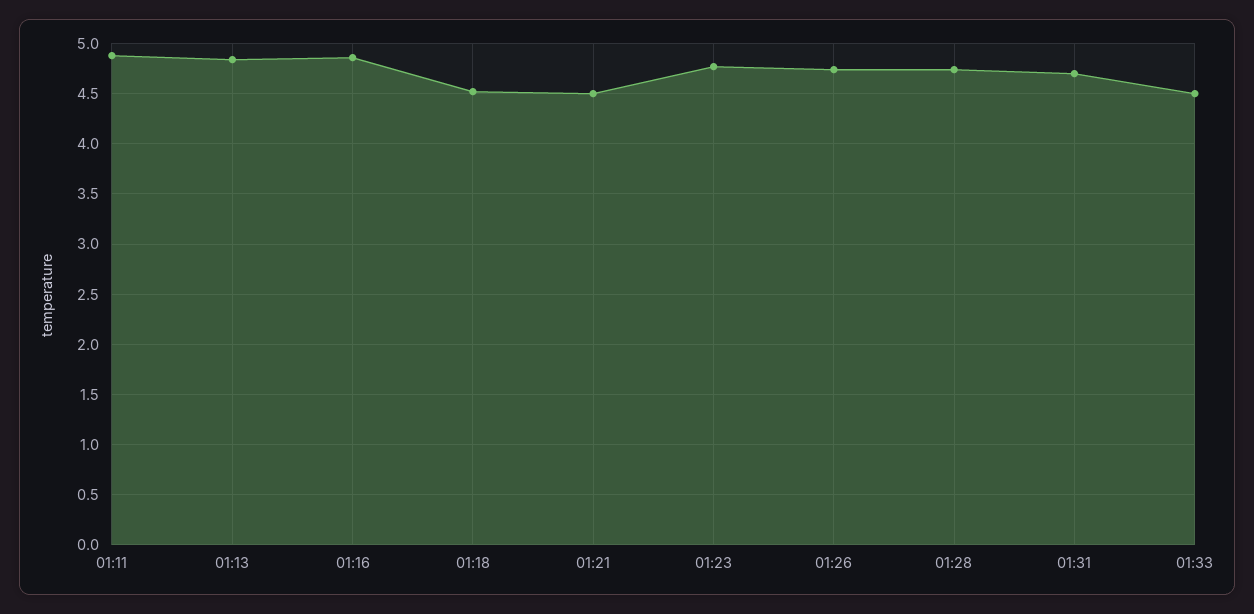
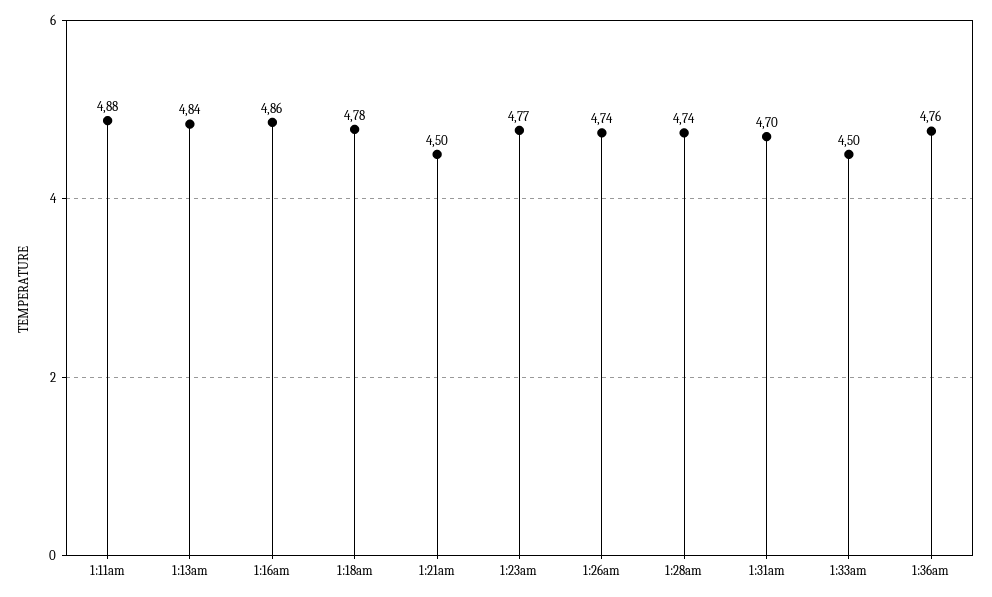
01:18: 4.5 -> 4.78
1:36am: none -> 4.76

